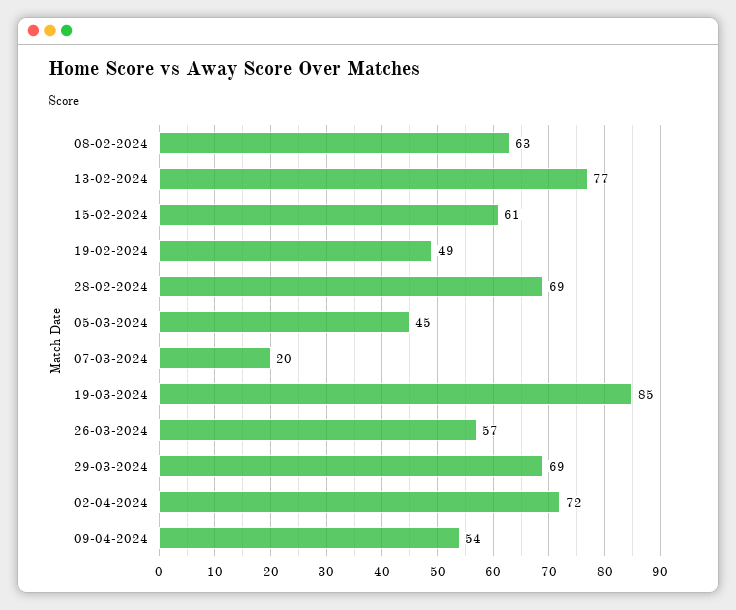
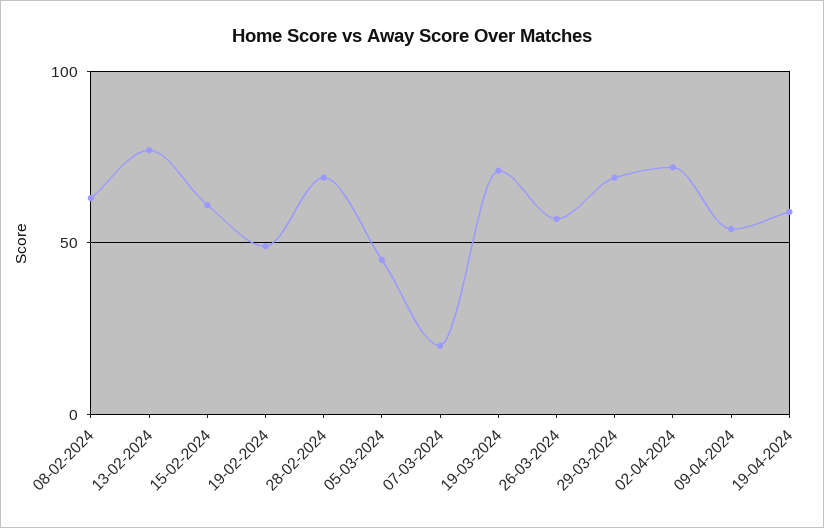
19-03-2024: 85 -> 70
19-04-2024: none -> 60

